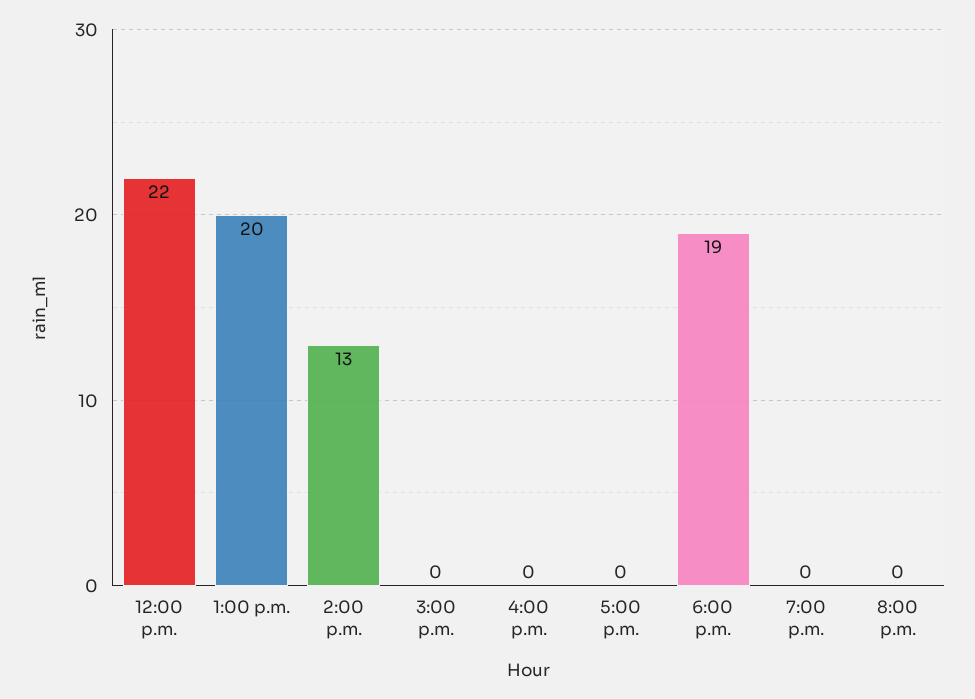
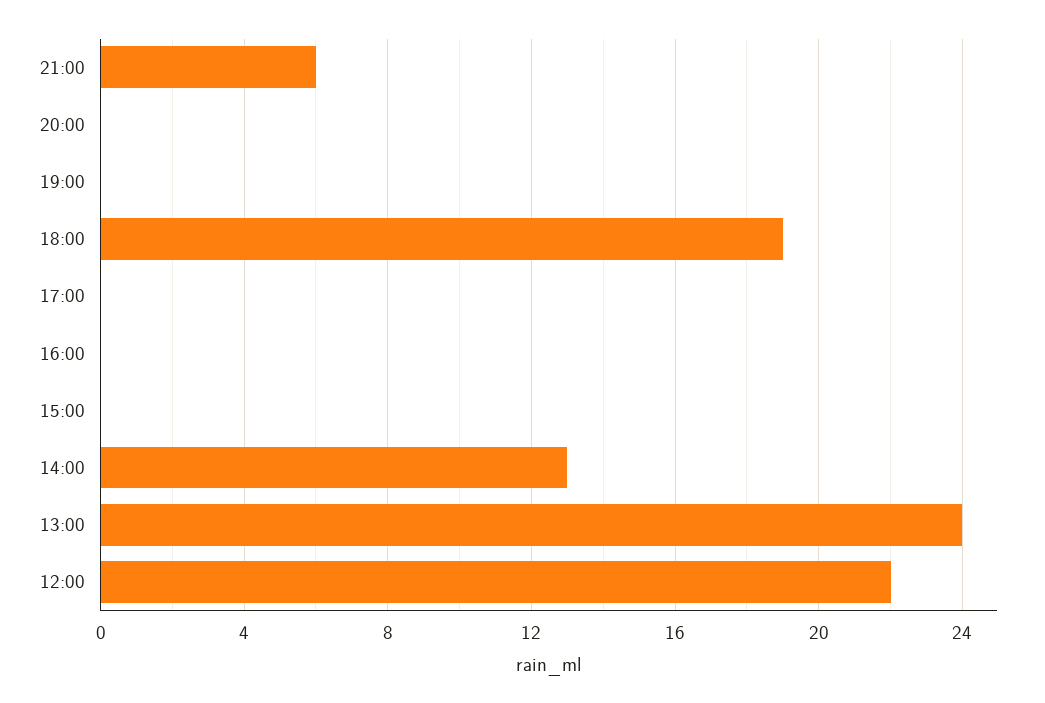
1:00 p.m.: 20 -> 24
21:00: none -> 6

